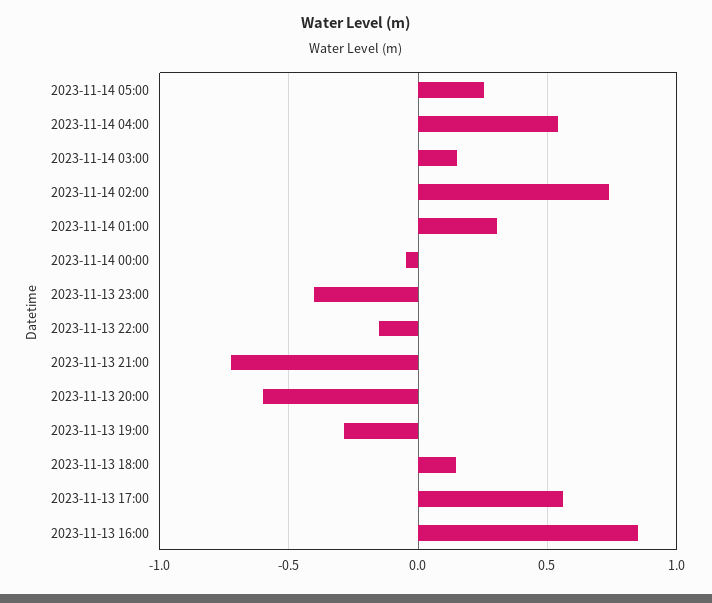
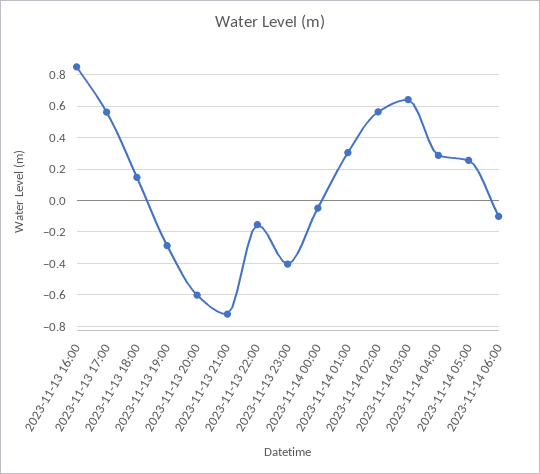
2023-11-14 04:00: 0.55 -> 0.3
2023-11-14 03:00: 0.15 -> 0.65
2023-11-14 02:00: 0.75 -> 0.55
2023-11-14 06:00: none -> -0.1

